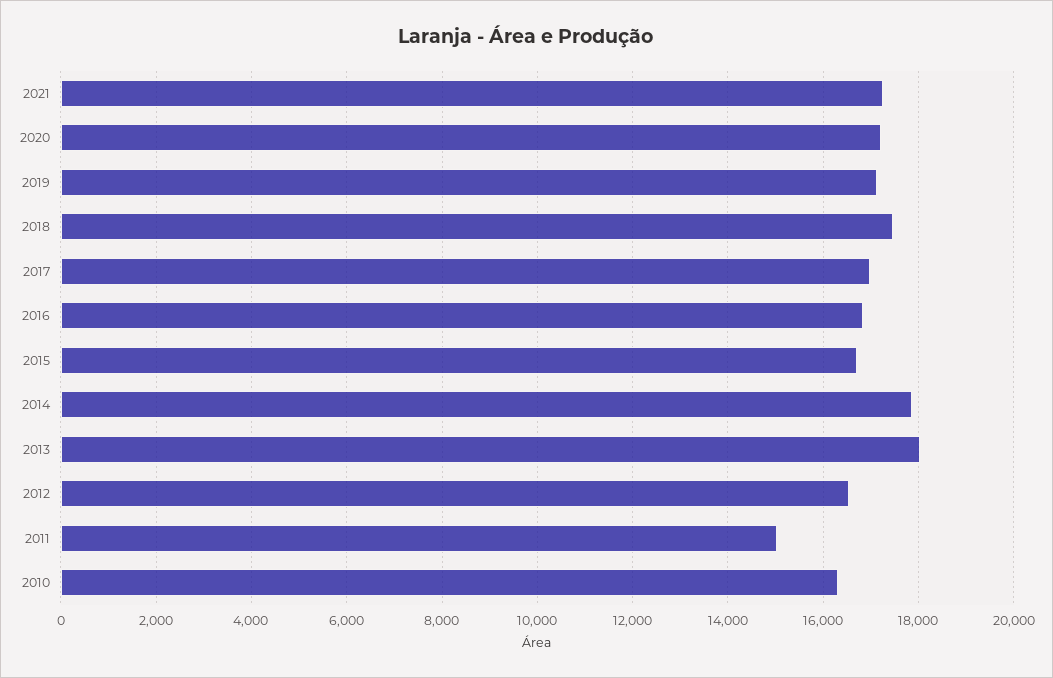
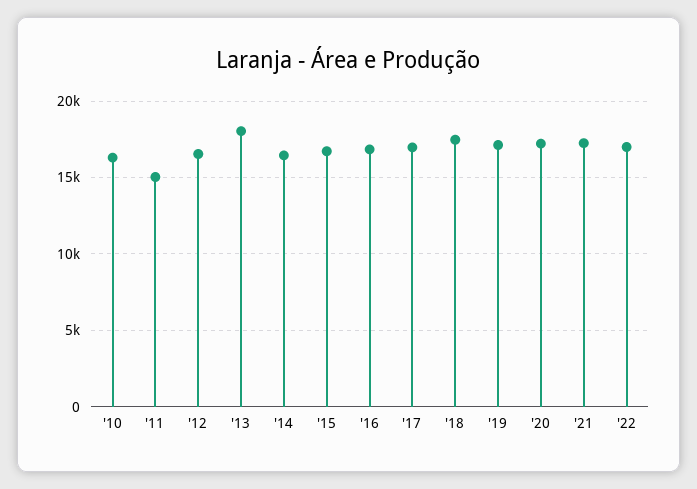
2014: 17800 -> 16500
'22: none -> 17000

